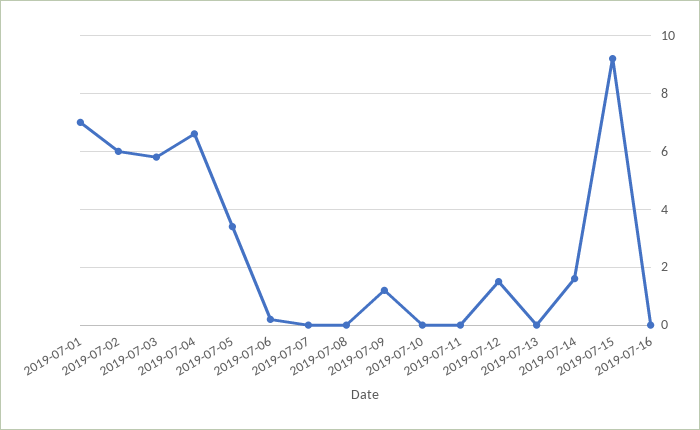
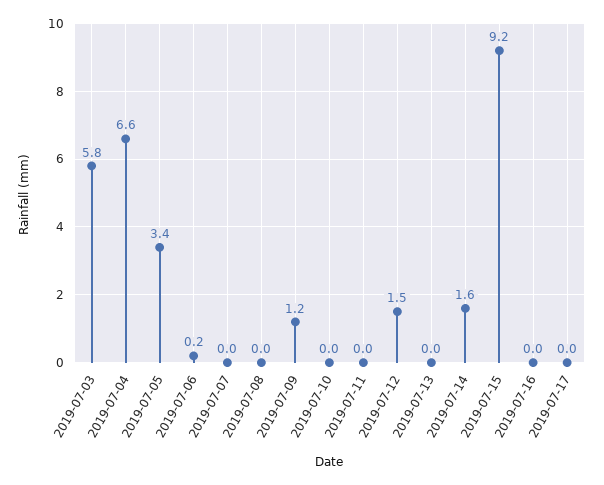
2019-07-01: 7 -> none
2019-07-02: 6 -> none
2019-07-17: none -> 0

